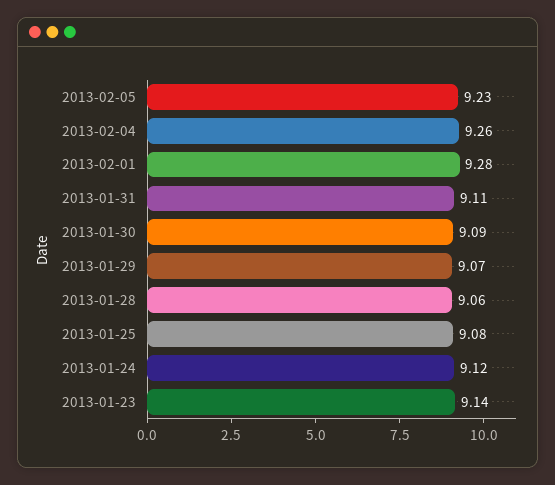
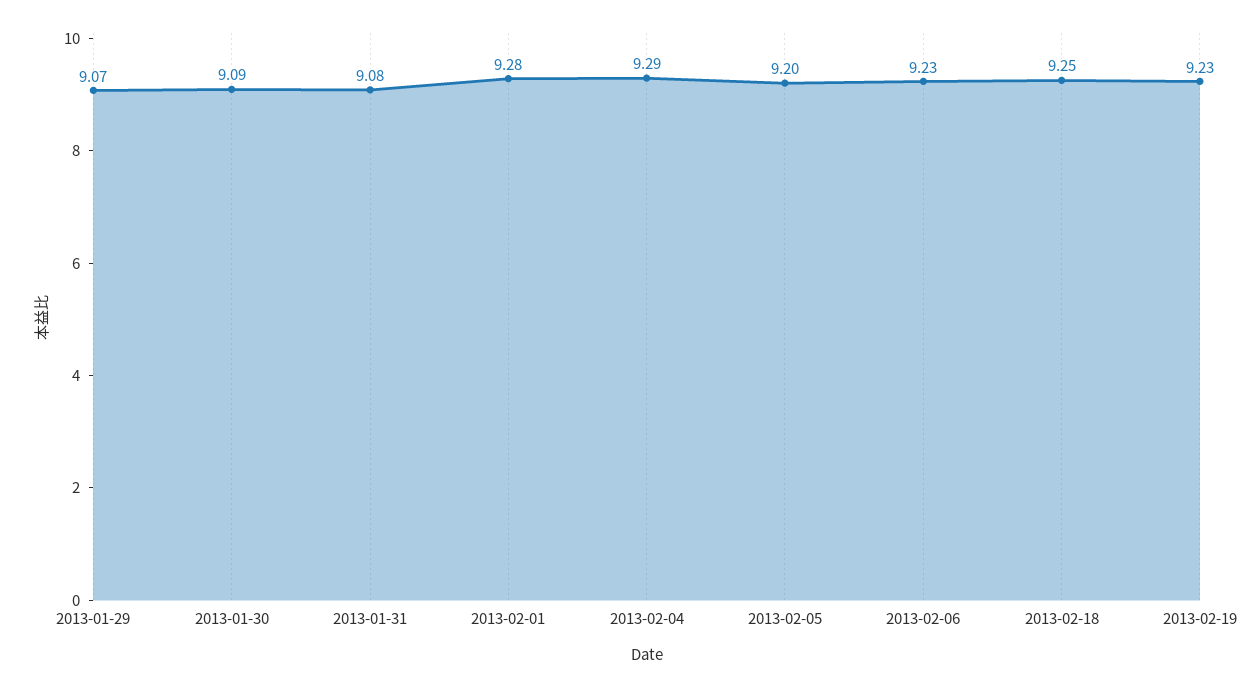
2013-02-05: 9.23 -> 9.2
2013-02-04: 9.26 -> 9.29
2013-01-31: 9.11 -> 9.08
2013-01-28: 9.06 -> none
2013-01-25: 9.08 -> none
2013-01-24: 9.12 -> none
2013-01-23: 9.14 -> none
2013-02-06: none -> 9.23
2013-02-18: none -> 9.25
2013-02-19: none -> 9.23

